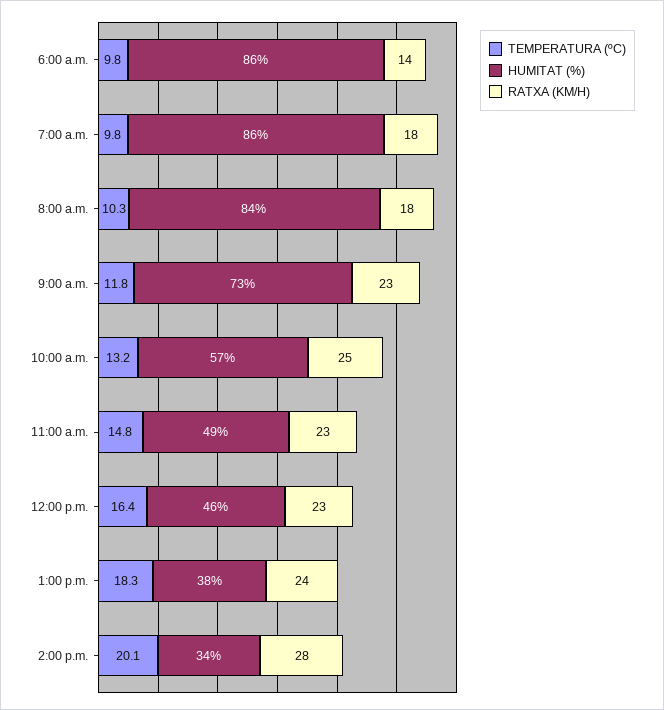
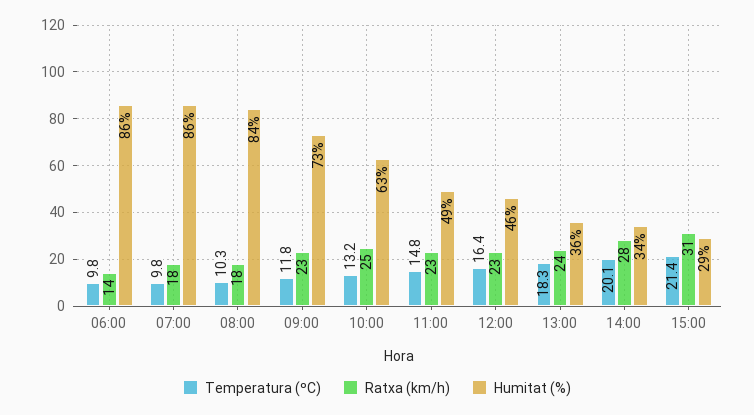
HUMITAT (%), 10:00 a.m.: 57 -> 63
HUMITAT (%), 1:00 p.m.: 38 -> 36
TEMPERATURA (ºC), 15:00: none -> 21.4
RATXA (KM/H), 15:00: none -> 31
HUMITAT (%), 15:00: none -> 29

